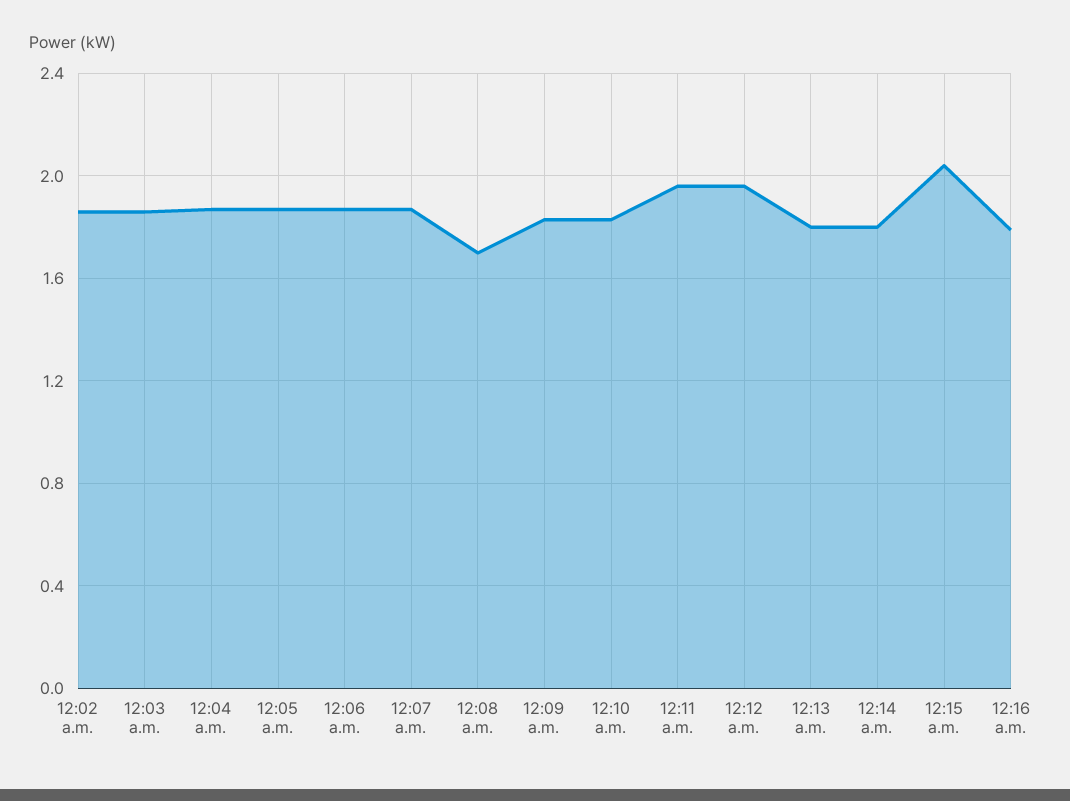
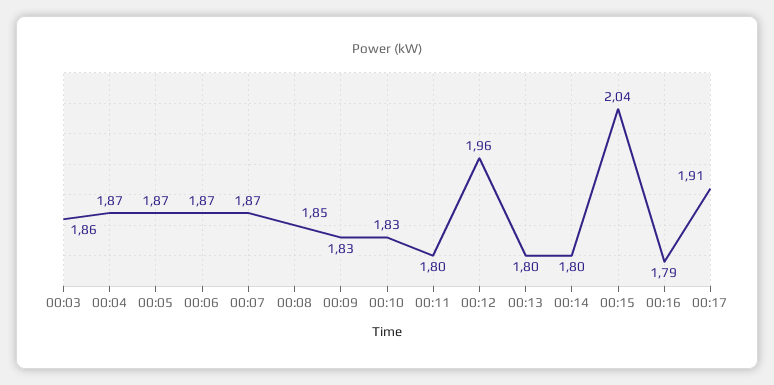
12:02 a.m.: 1.85 -> none
12:08 a.m.: 1.7 -> 1.85
12:11 a.m.: 1.95 -> 1.8
00:17: none -> 1.91

